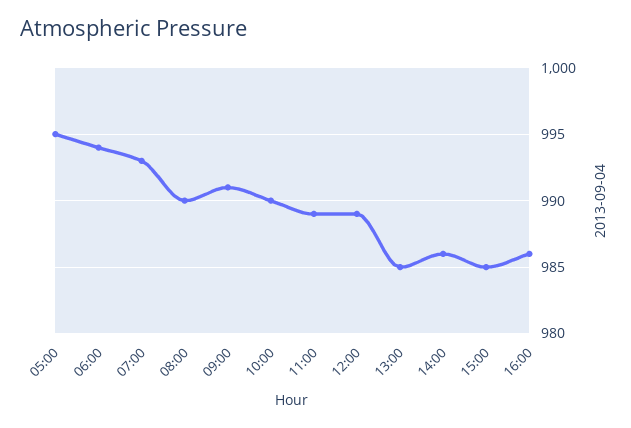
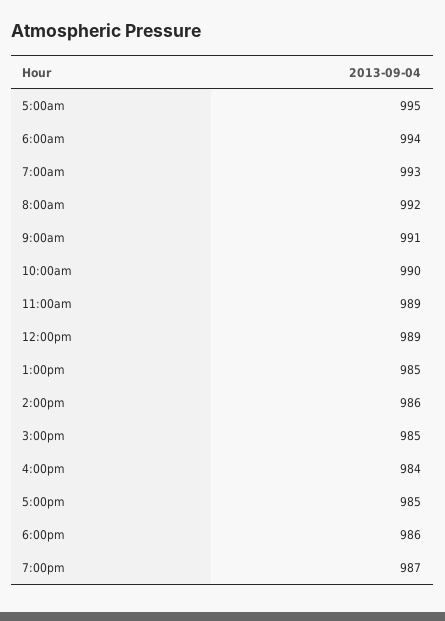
08:00: 990 -> 992
16:00: 986 -> 984
5:00pm: none -> 985
6:00pm: none -> 986
7:00pm: none -> 987

